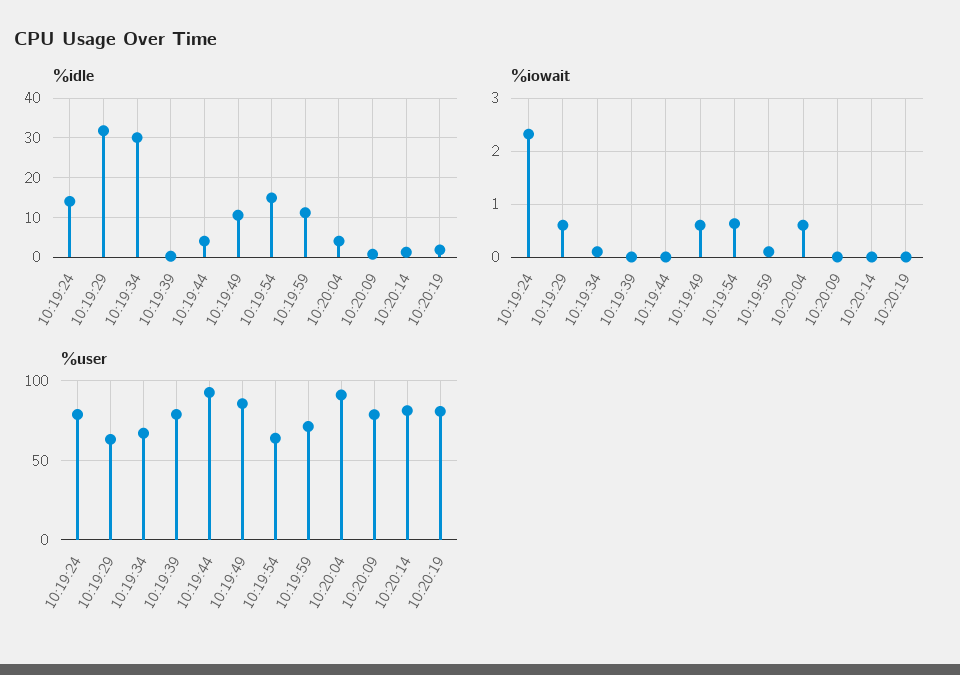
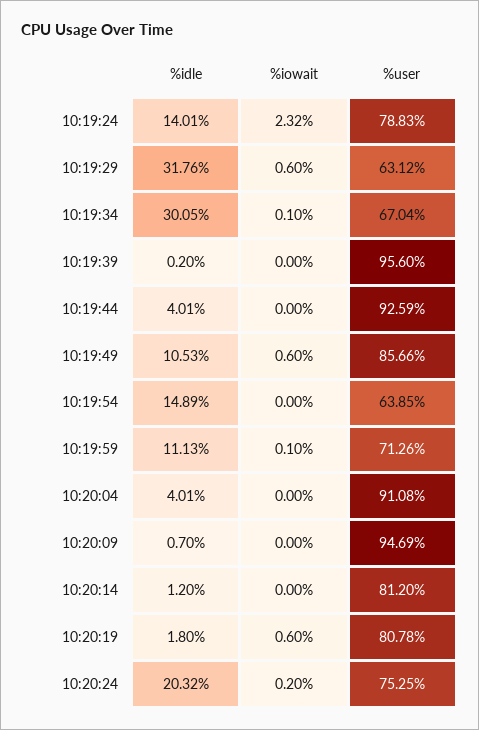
%iowait, 10:19:54: 0.6 -> 0
%iowait, 10:20:04: 0.6 -> 0
%iowait, 10:20:19: 0 -> 0.6
%user, 10:19:39: 80 -> 95.6
%user, 10:20:09: 80 -> 94.69
%idle, 10:20:24: none -> 20.32
%iowait, 10:20:24: none -> 0.2
%user, 10:20:24: none -> 75.25

